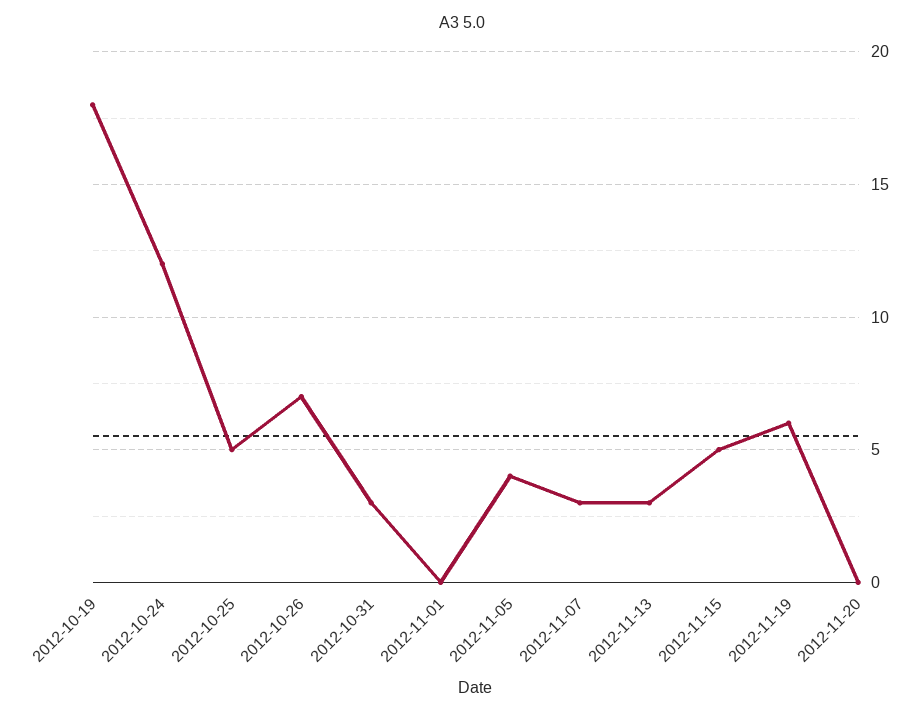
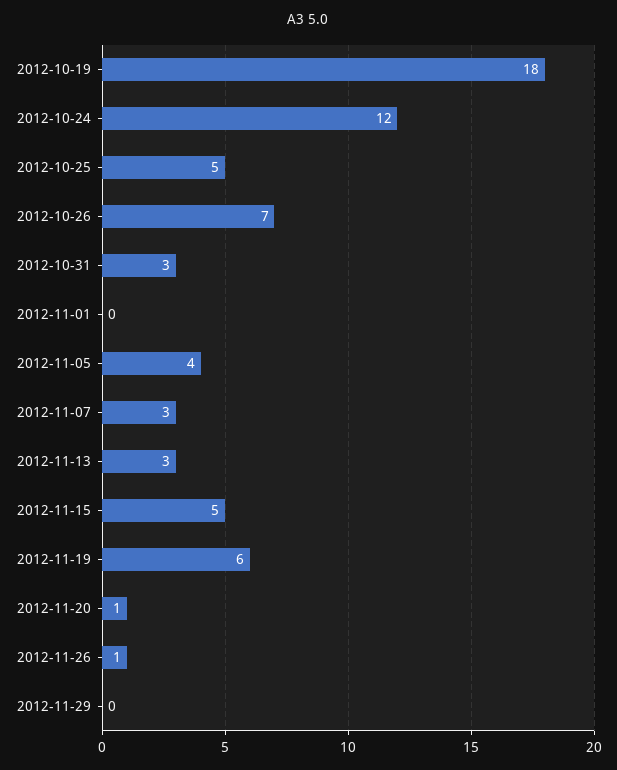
2012-11-20: 0 -> 1
2012-11-26: none -> 1
2012-11-29: none -> 0

